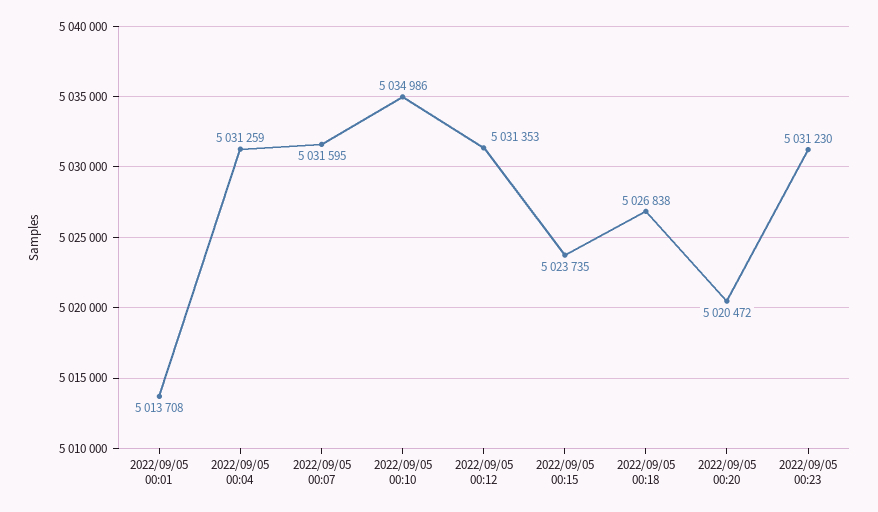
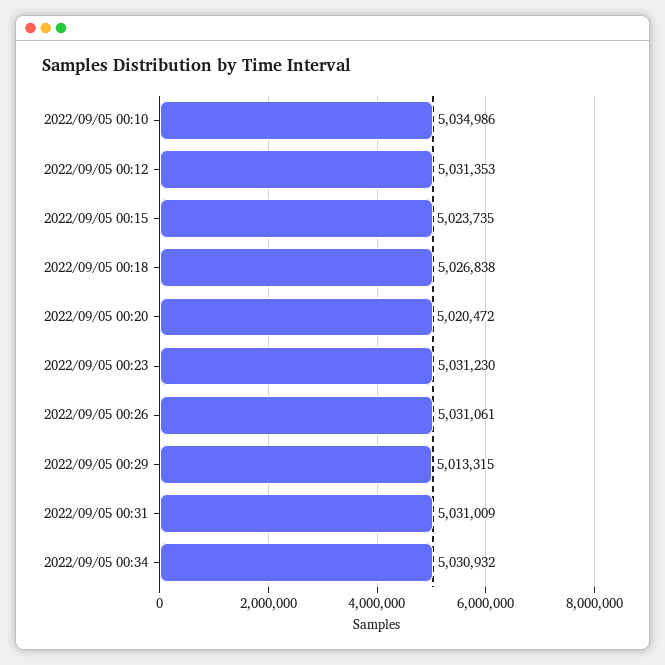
2022/09/05 00:01: 5013708 -> none
2022/09/05 00:04: 5031259 -> none
2022/09/05 00:07: 5031595 -> none
2022/09/05 00:26: none -> 5031061
2022/09/05 00:29: none -> 5013315
2022/09/05 00:31: none -> 5031009
2022/09/05 00:34: none -> 5030932

